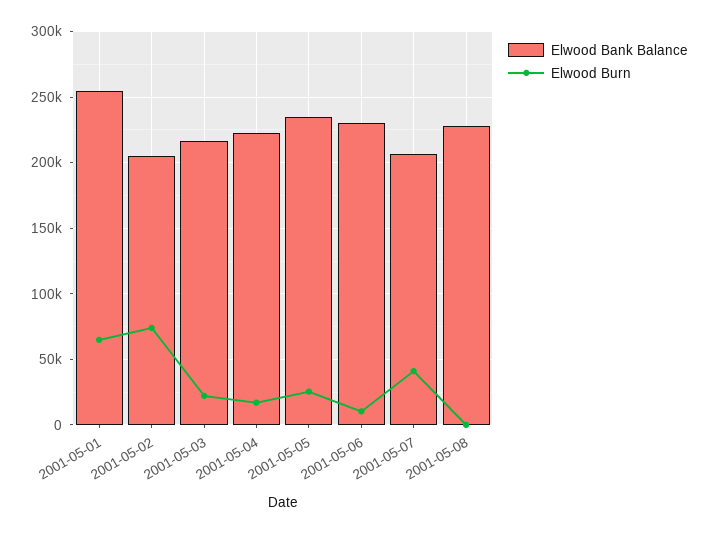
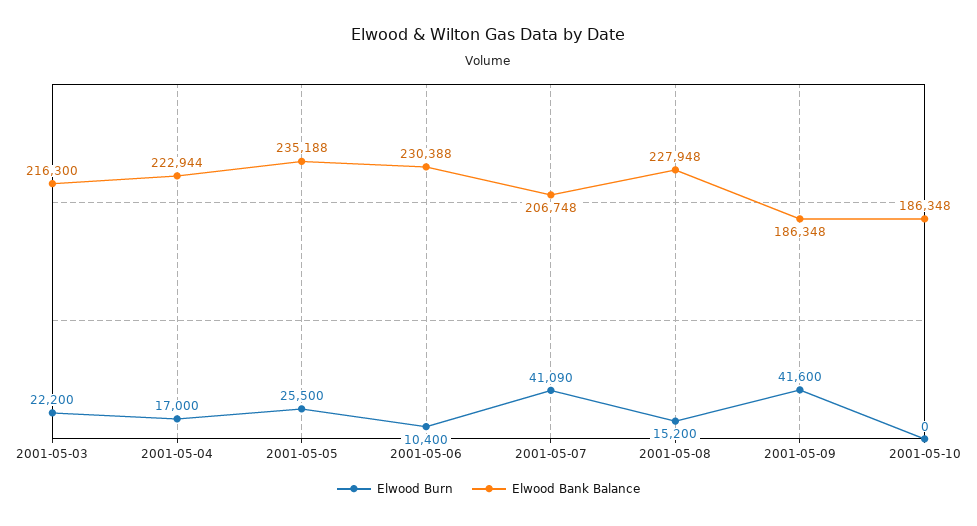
Elwood Bank Balance, 2001-05-01: 255000 -> none
Elwood Burn, 2001-05-01: 65000 -> none
Elwood Bank Balance, 2001-05-02: 205000 -> none
Elwood Burn, 2001-05-02: 75000 -> none
Elwood Burn, 2001-05-08: 0 -> 15200
Elwood Burn, 2001-05-09: none -> 41600
Elwood Bank Balance, 2001-05-09: none -> 186348
Elwood Burn, 2001-05-10: none -> 0
Elwood Bank Balance, 2001-05-10: none -> 186348

